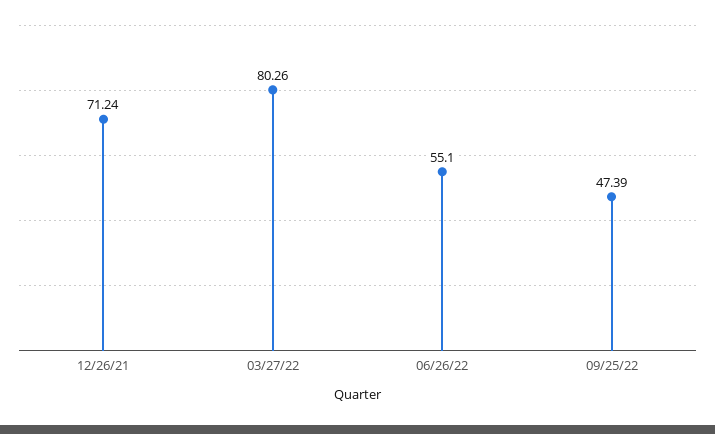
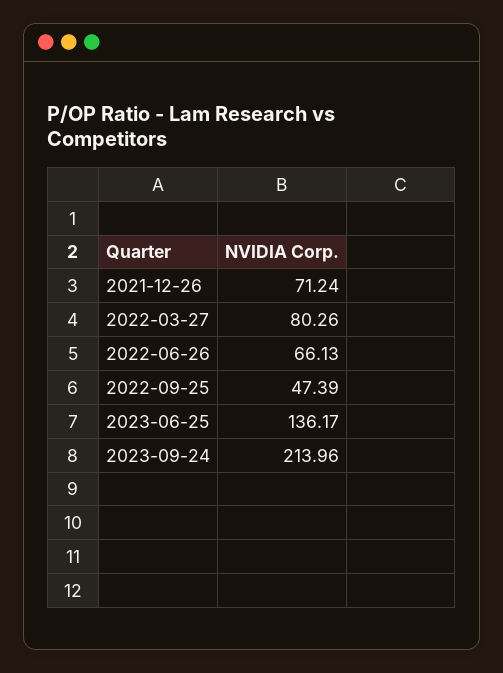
06/26/22: 55.1 -> 66.13
2023-06-25: none -> 136.17
2023-09-24: none -> 213.96

